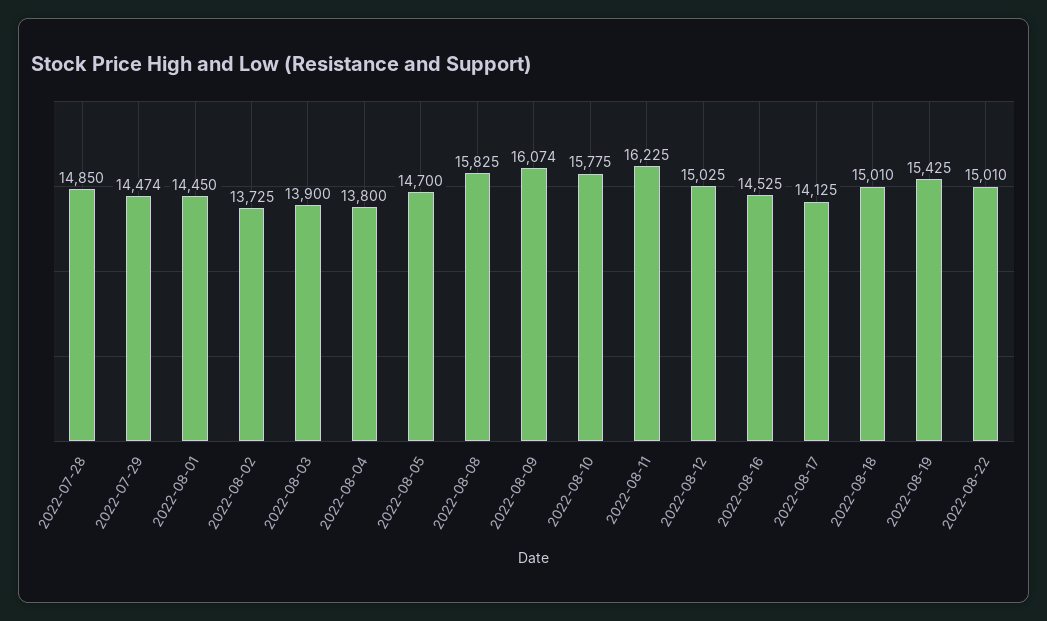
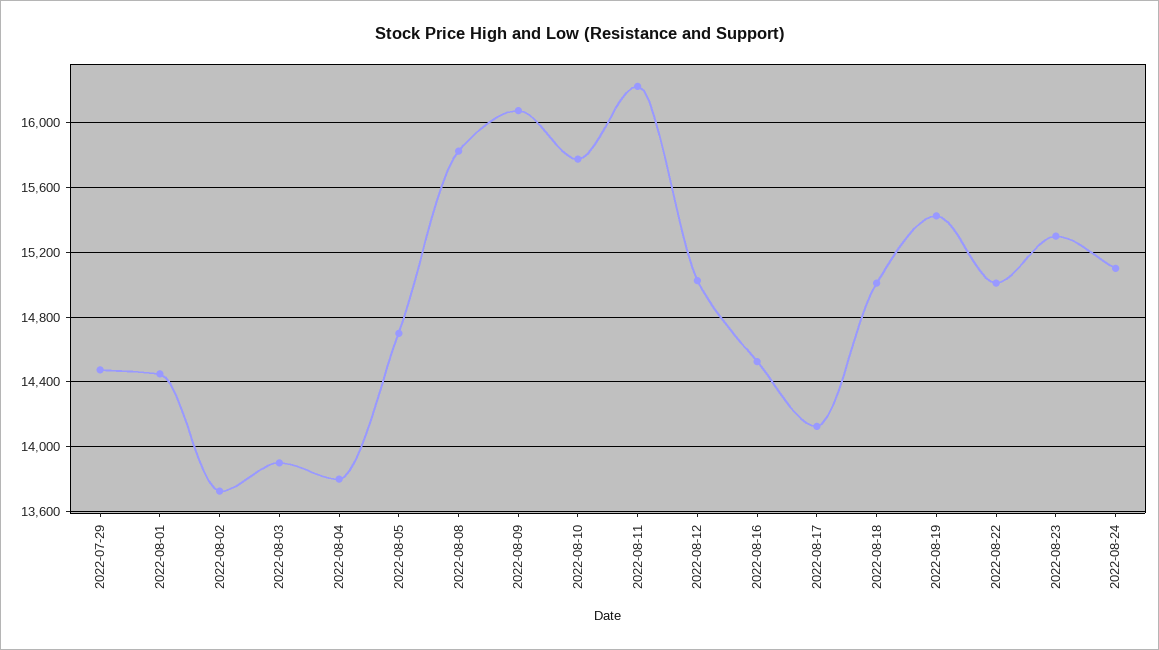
2022-07-28: 14850 -> none
2022-08-23: none -> 15300
2022-08-24: none -> 15100

